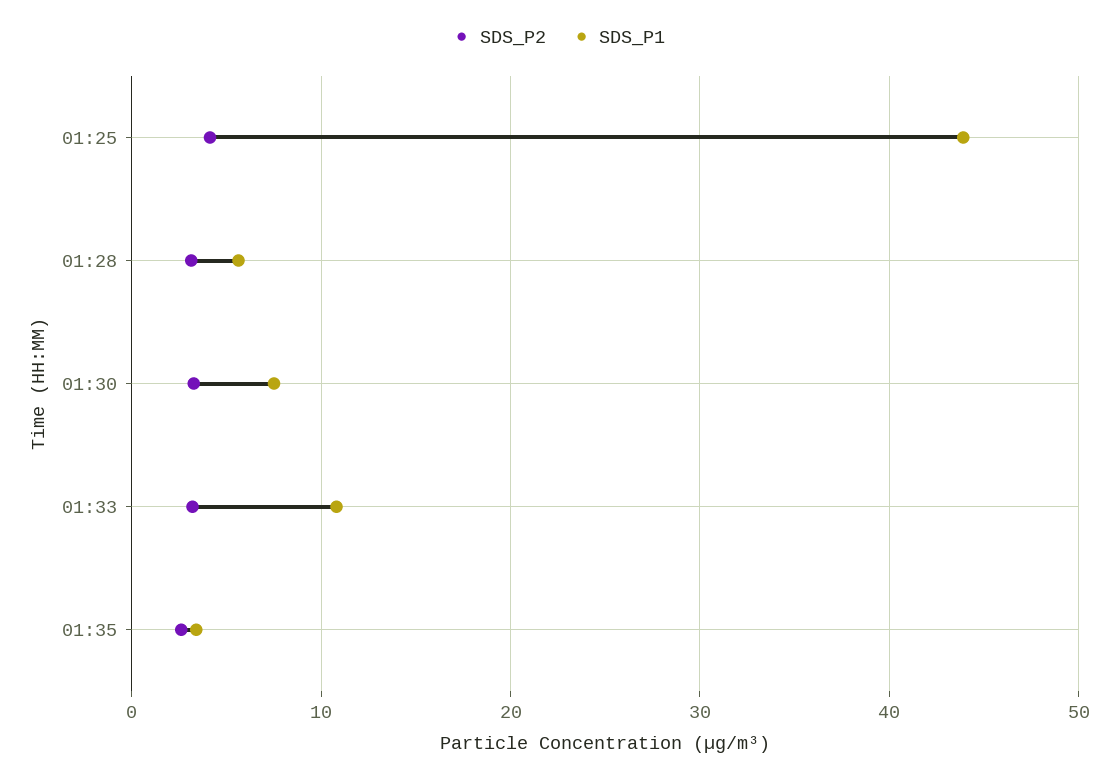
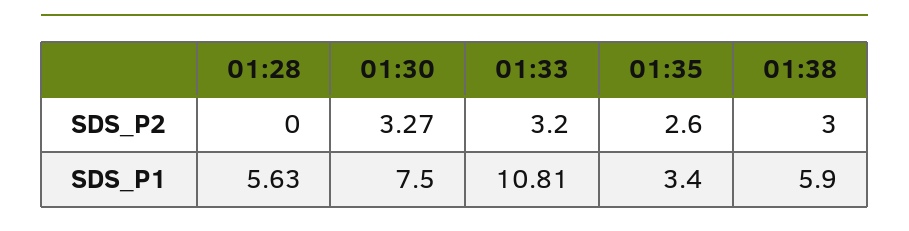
SDS_P2, 01:25: 4 -> none
SDS_P1, 01:25: 44 -> none
SDS_P2, 01:28: 3 -> 0
SDS_P2, 01:38: none -> 3
SDS_P1, 01:38: none -> 5.9

